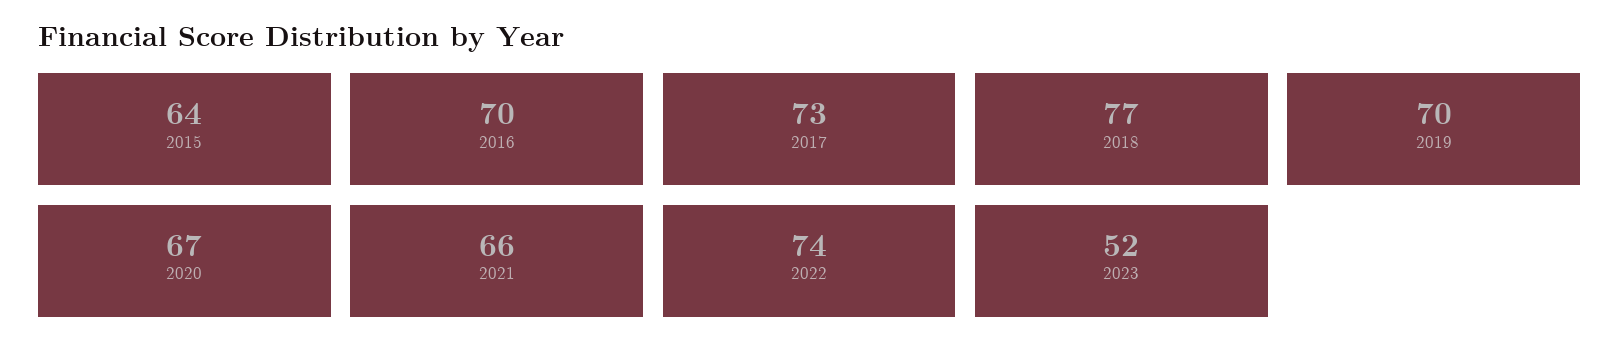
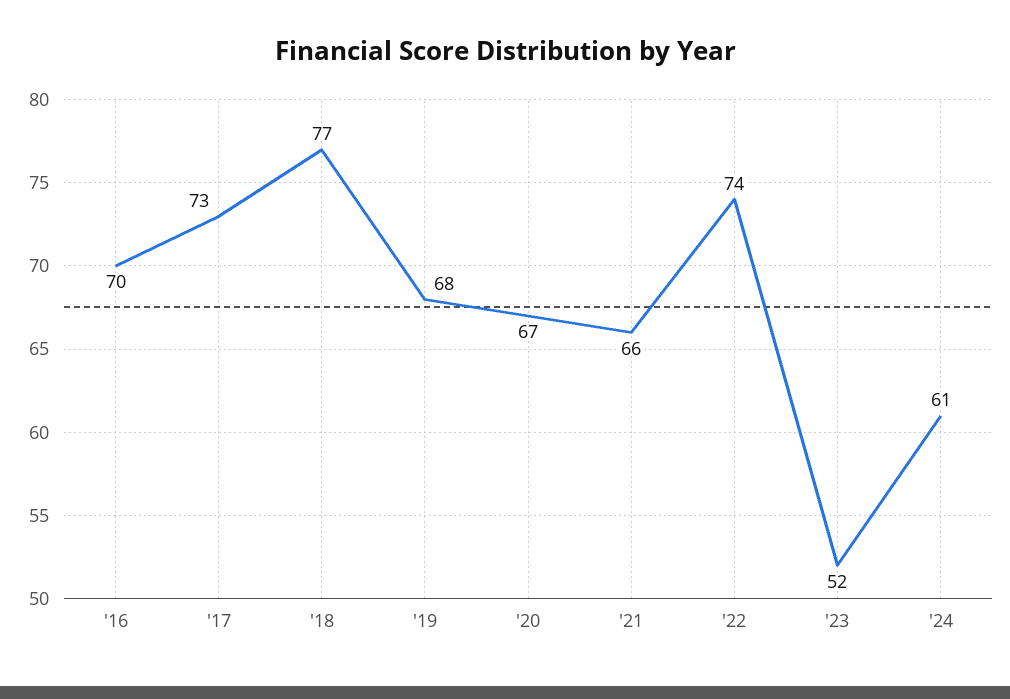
2015: 64 -> none
2019: 70 -> 68
'24: none -> 61

